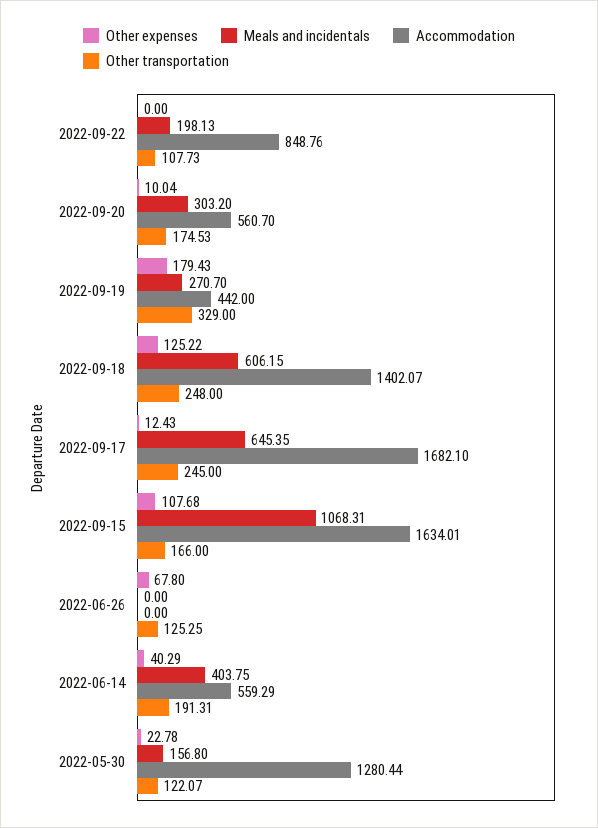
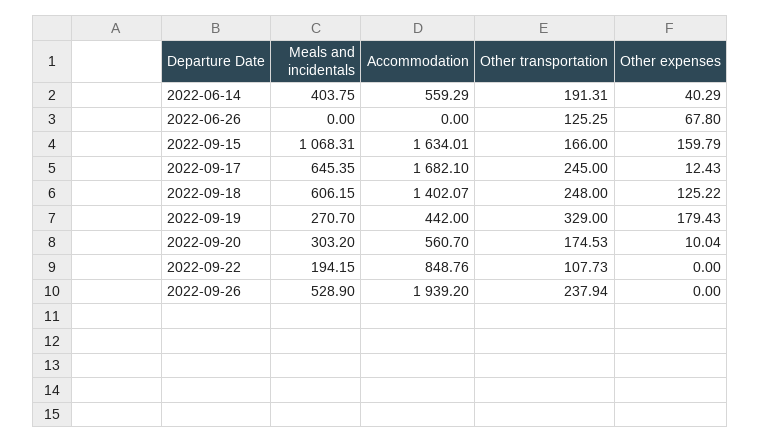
Meals and incidentals, 2022-09-22: 198.13 -> 194.15
Other expenses, 2022-09-15: 107.68 -> 159.79
Other expenses, 2022-05-30: 22.78 -> none
Meals and incidentals, 2022-05-30: 156.8 -> none
Accommodation, 2022-05-30: 1280.44 -> none
Other transportation, 2022-05-30: 122.07 -> none
Meals and incidentals, 2022-09-26: none -> 528.9
Accommodation, 2022-09-26: none -> 1939.2
Other transportation, 2022-09-26: none -> 237.94
Other expenses, 2022-09-26: none -> 0

